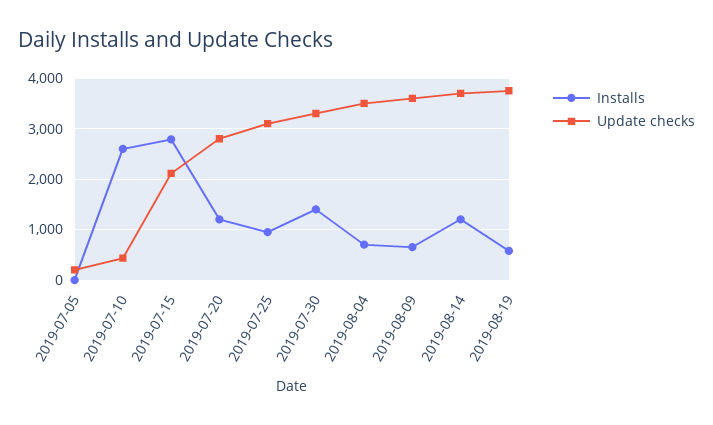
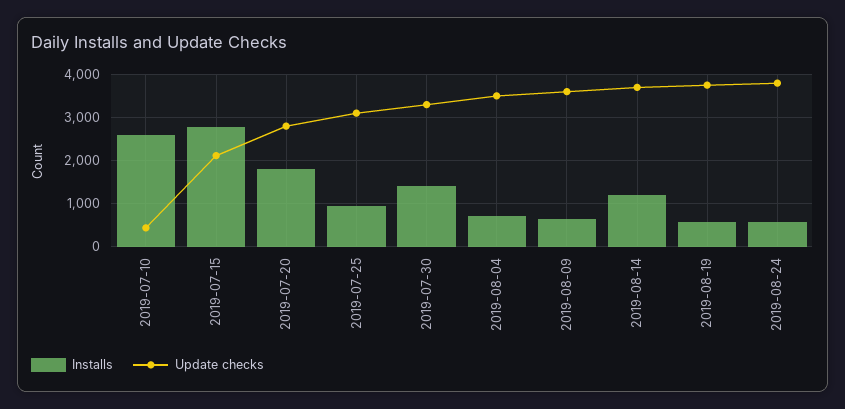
Installs, 2019-07-05: 0 -> none
Update checks, 2019-07-05: 200 -> none
Installs, 2019-07-20: 1200 -> 1800
Installs, 2019-08-24: none -> 600
Update checks, 2019-08-24: none -> 3800

